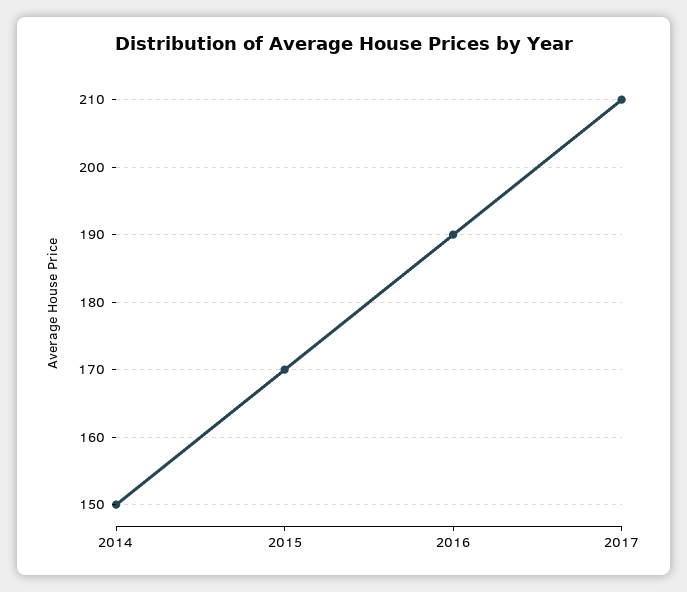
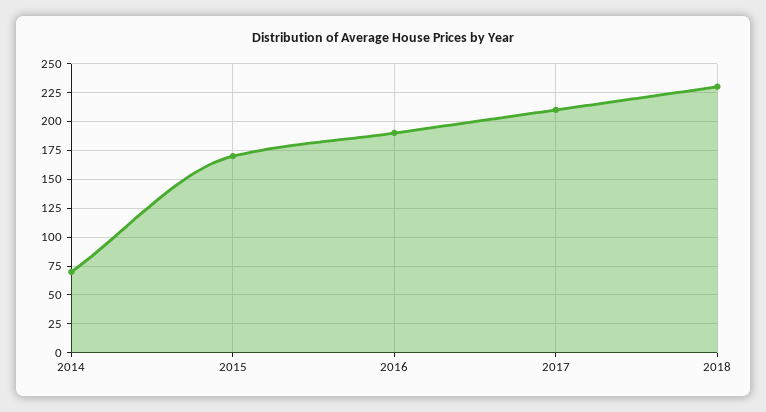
2014: 150 -> 75
2018: none -> 225

